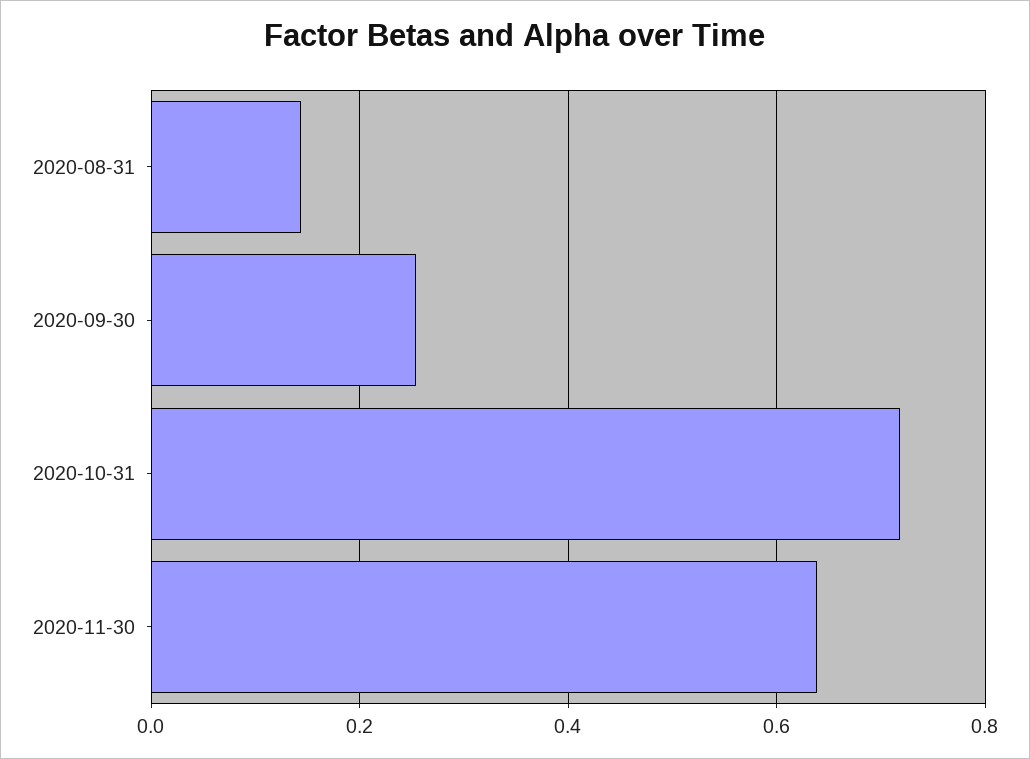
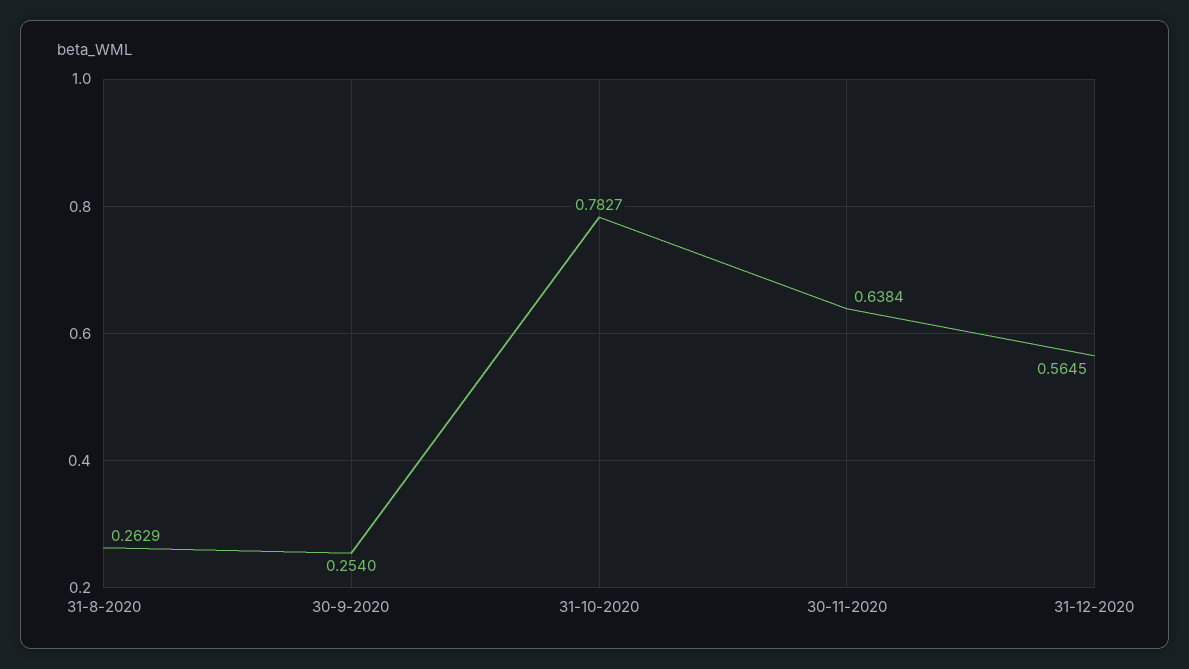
2020-08-31: 0.14 -> 0.2629
2020-10-31: 0.72 -> 0.7827
31-12-2020: none -> 0.5645

